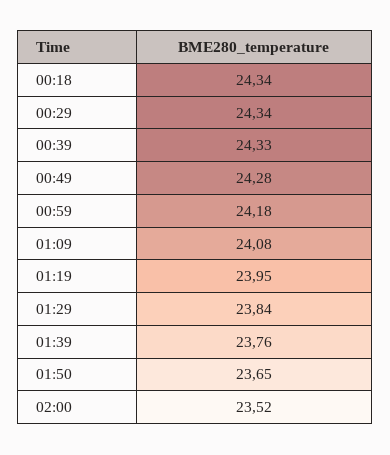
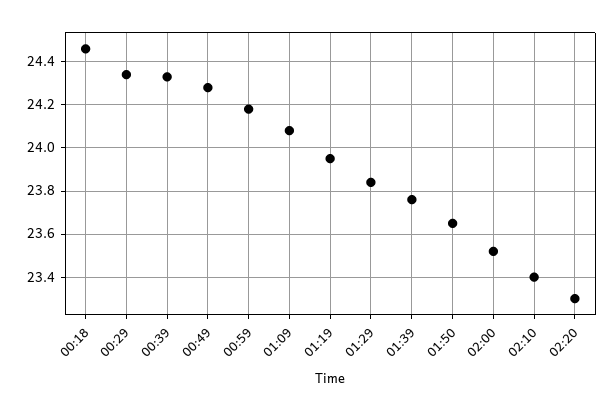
00:18: 24.34 -> 24.45
02:10: none -> 23.4
02:20: none -> 23.3

